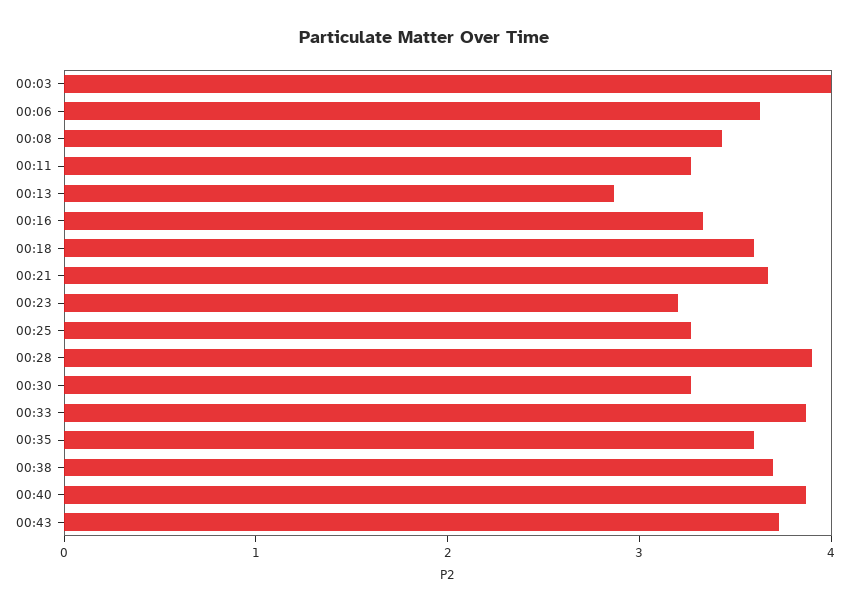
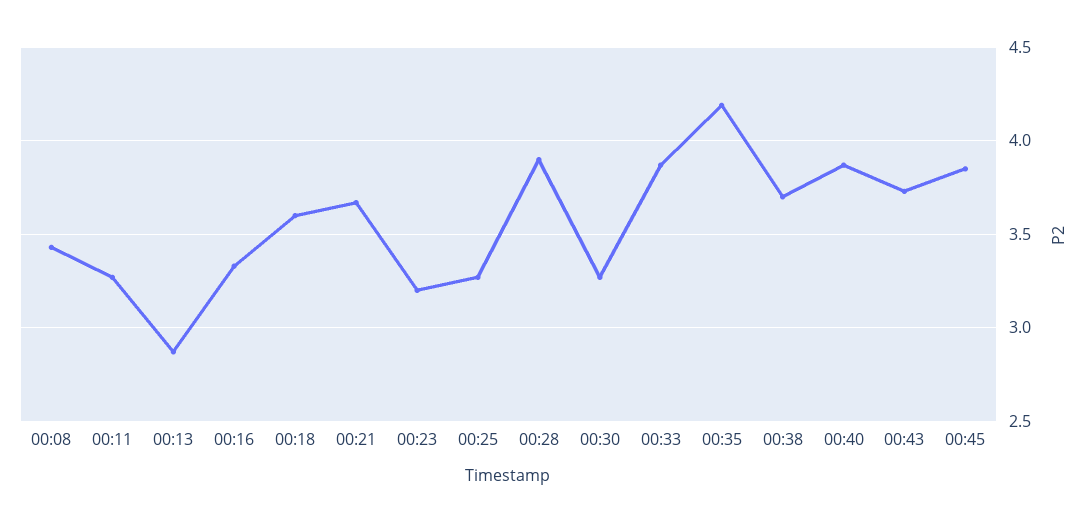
00:03: 4 -> none
00:06: 3.6 -> none
00:35: 3.6 -> 4.2
00:45: none -> 3.85

